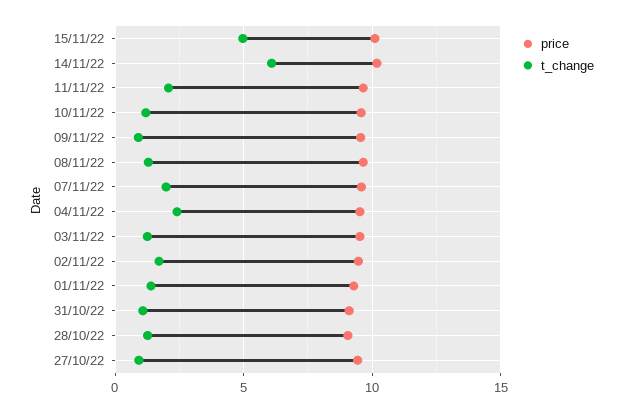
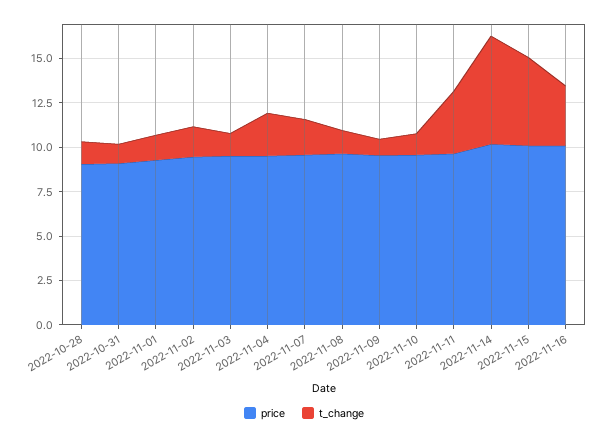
t_change, 11/11/22: 2 -> 3.5
price, 27/10/22: 9.5 -> none
t_change, 27/10/22: 1 -> none
price, 2022-11-16: none -> 10
t_change, 2022-11-16: none -> 3.5

